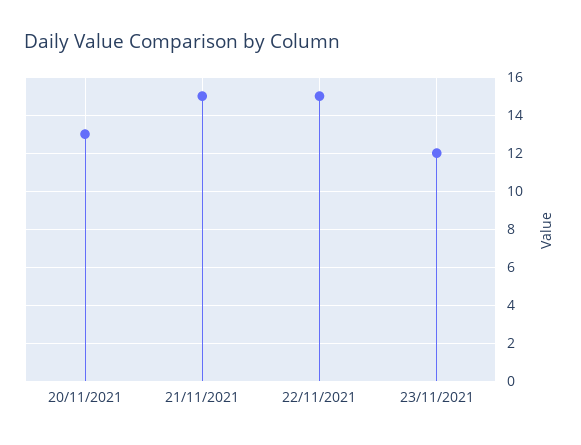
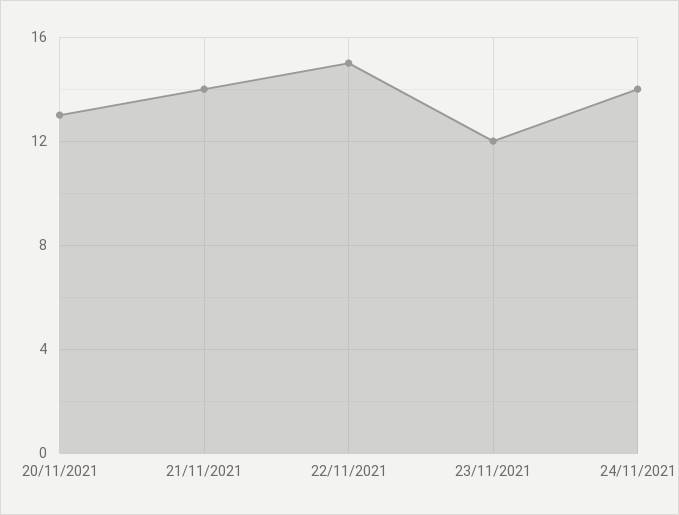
21/11/2021: 15 -> 14
24/11/2021: none -> 14

